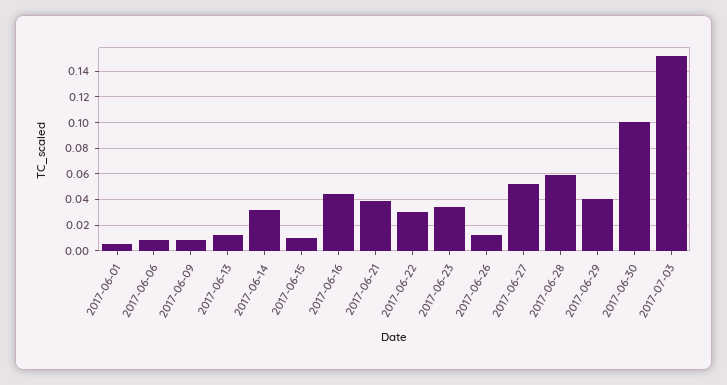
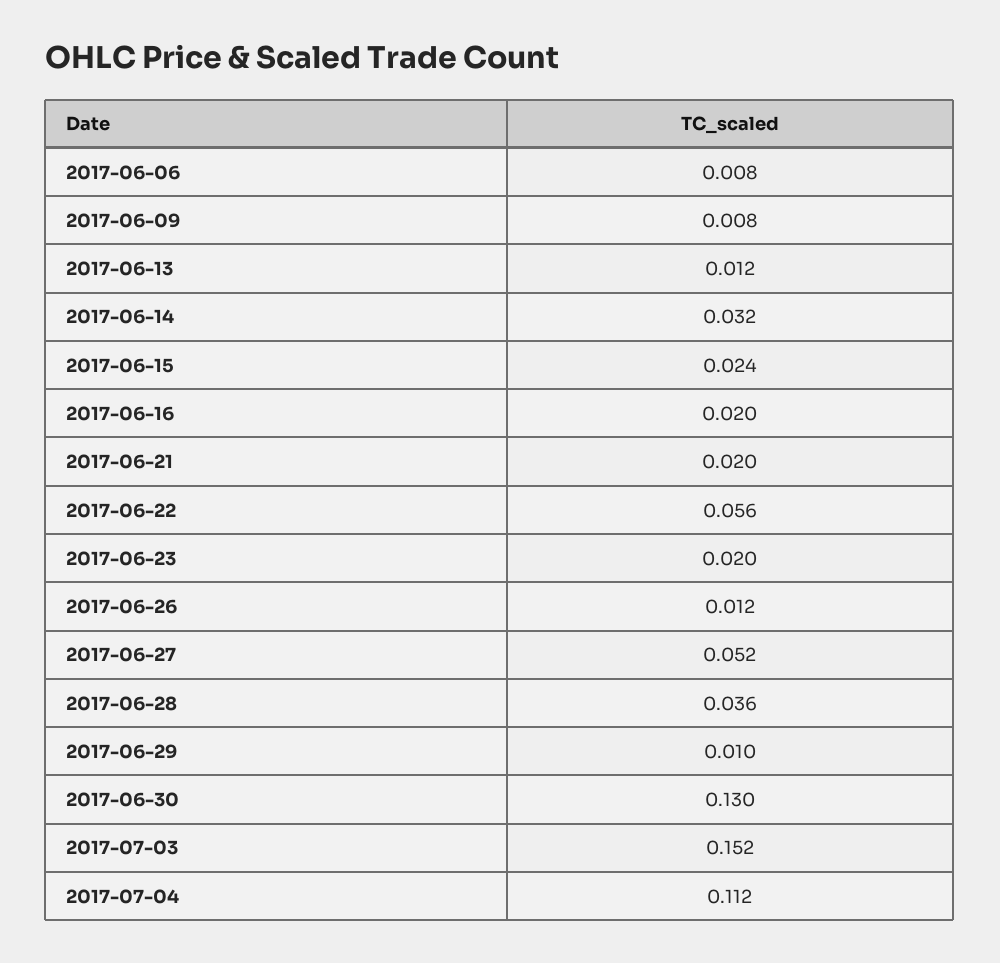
2017-06-01: 0.005 -> none
2017-06-15: 0.01 -> 0.024
2017-06-16: 0.045 -> 0.02
2017-06-21: 0.04 -> 0.02
2017-06-22: 0.03 -> 0.056
2017-06-23: 0.035 -> 0.02
2017-06-28: 0.06 -> 0.036
2017-06-29: 0.04 -> 0.01
2017-06-30: 0.1 -> 0.13
2017-07-04: none -> 0.112

